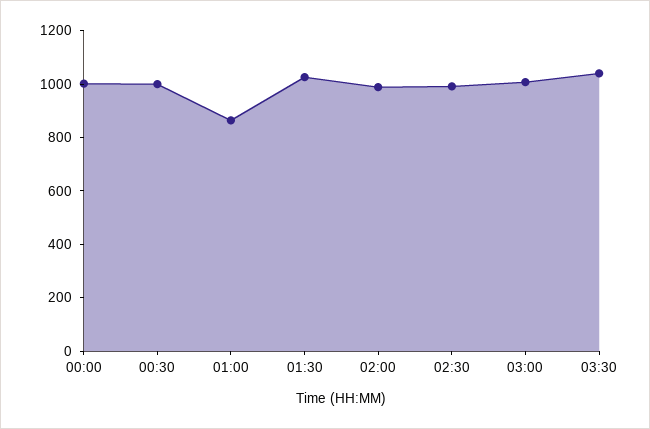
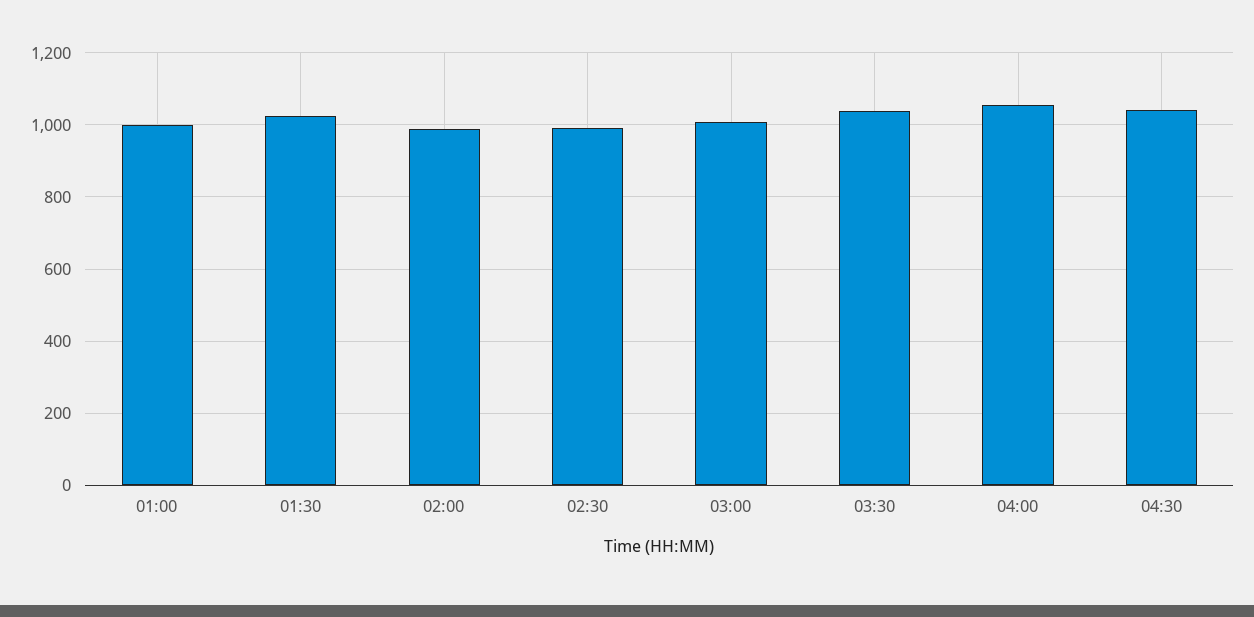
00:00: 1000 -> none
00:30: 1000 -> none
01:00: 850 -> 1000
04:00: none -> 1060
04:30: none -> 1040

